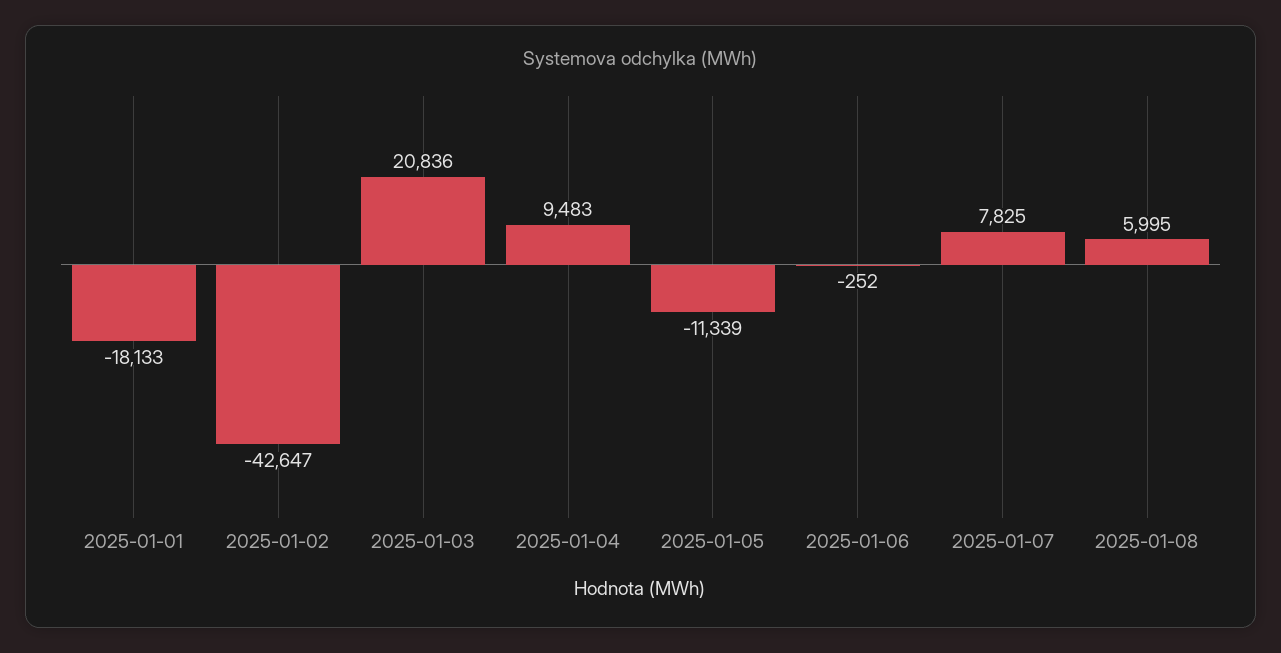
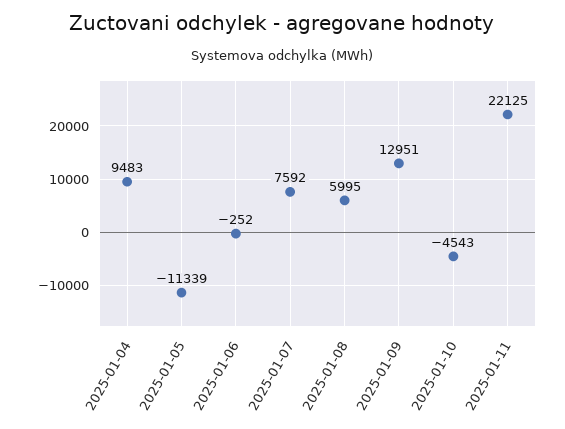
2025-01-01: -18133 -> none
2025-01-02: -42647 -> none
2025-01-03: 20836 -> none
2025-01-07: 7825 -> 7592
2025-01-09: none -> 12951
2025-01-10: none -> -4543
2025-01-11: none -> 22125

